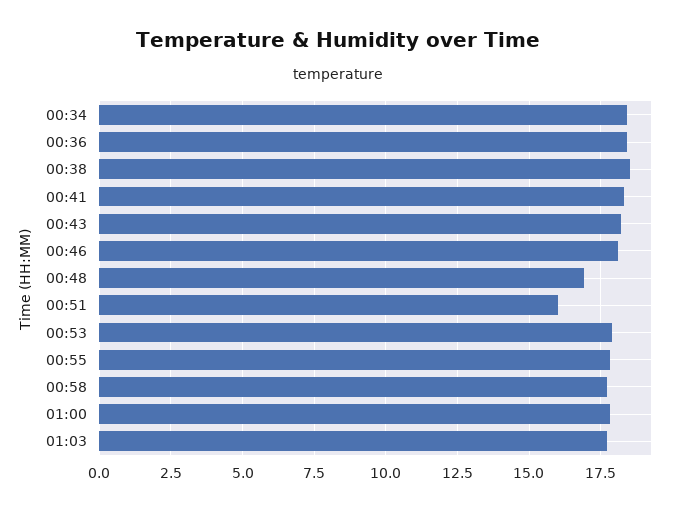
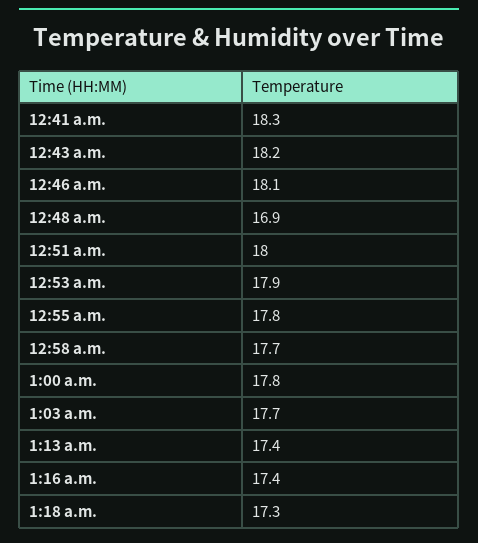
00:34: 18.5 -> none
00:36: 18.5 -> none
00:38: 18.5 -> none
00:51: 16 -> 18
1:13 a.m.: none -> 17.4
1:16 a.m.: none -> 17.4
1:18 a.m.: none -> 17.3

